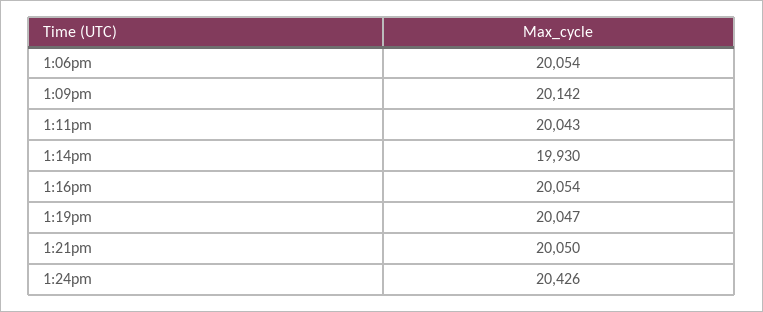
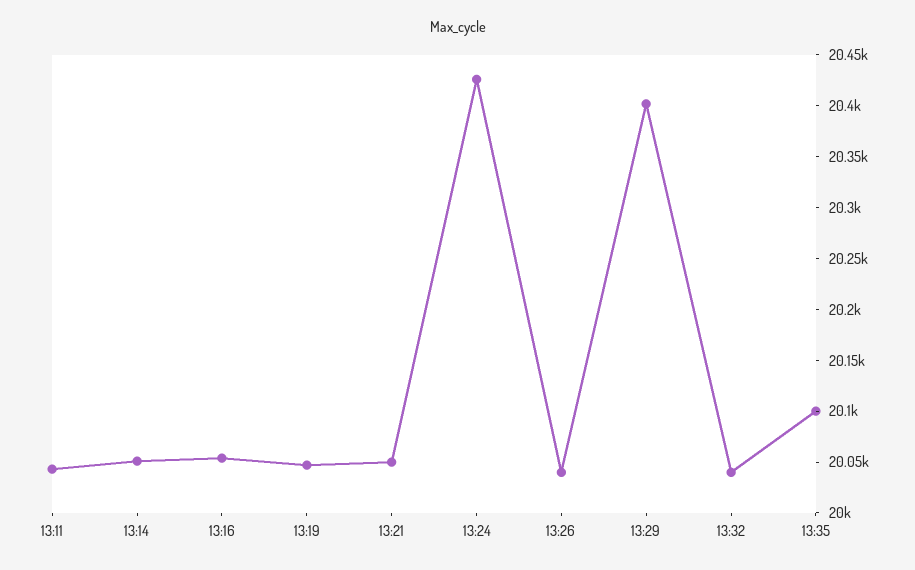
1:06pm: 20054 -> none
1:09pm: 20142 -> none
1:14pm: 19930 -> 20050
13:26: none -> 20040
13:29: none -> 20400
13:32: none -> 20040
13:35: none -> 20100

